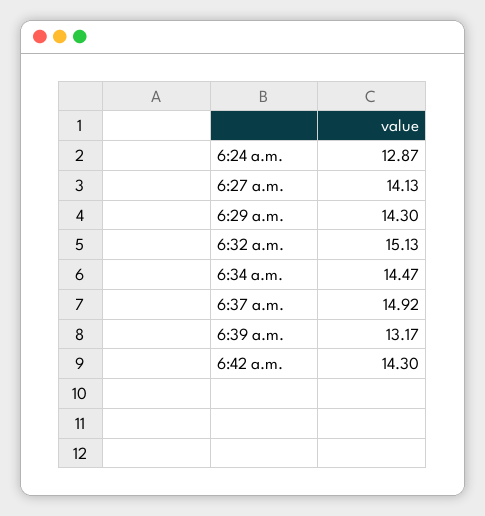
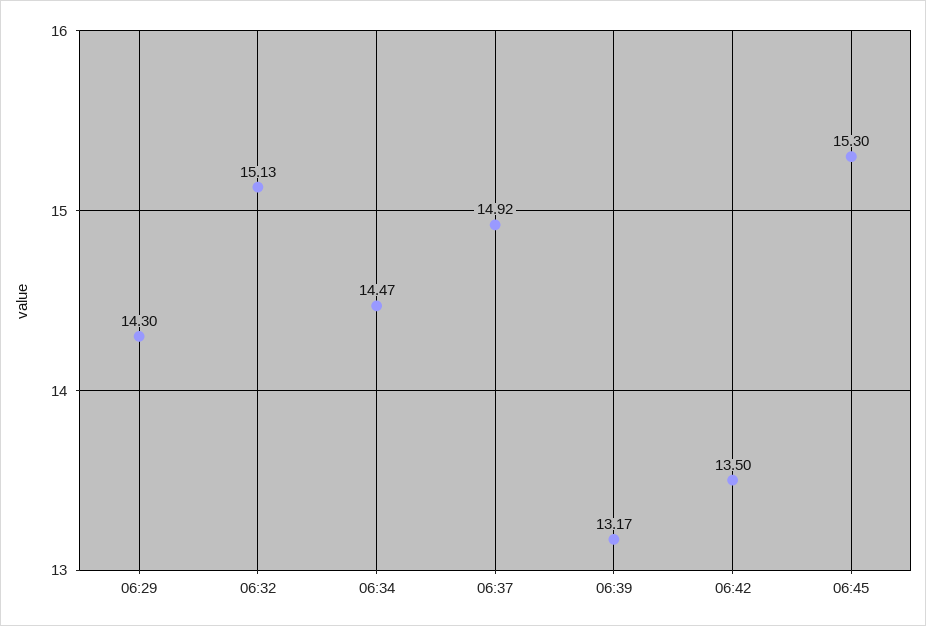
6:24 a.m.: 12.87 -> none
6:27 a.m.: 14.13 -> none
6:42 a.m.: 14.3 -> 13.5
06:45: none -> 15.3

